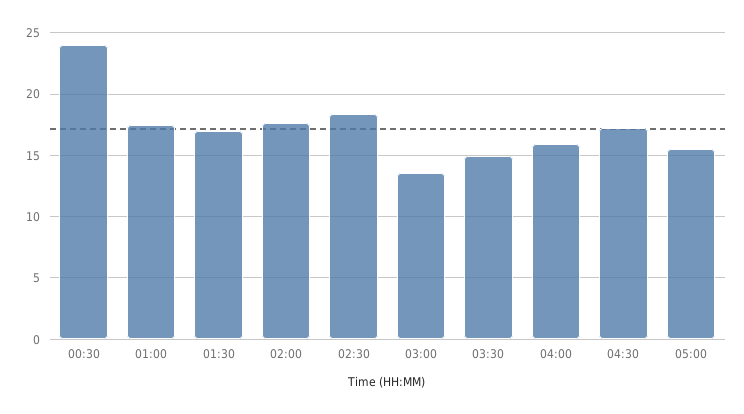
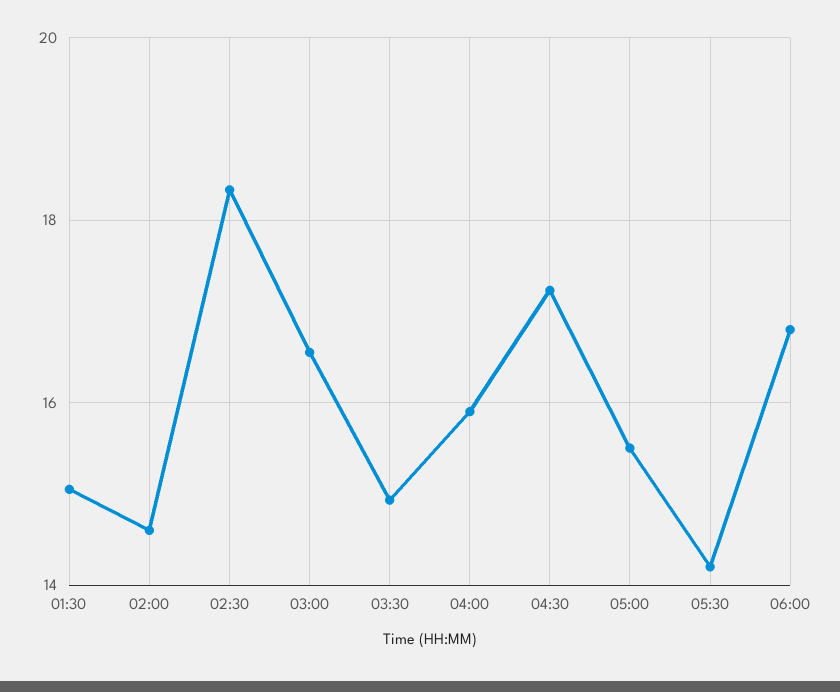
00:30: 24 -> none
01:00: 17.5 -> none
01:30: 17 -> 15
02:00: 17.5 -> 14.6
03:00: 13.5 -> 16.6
05:30: none -> 14.2
06:00: none -> 16.8

